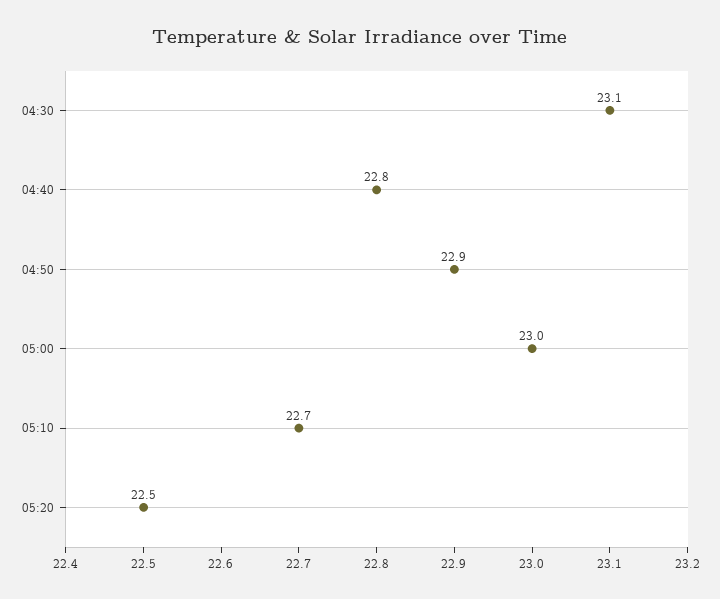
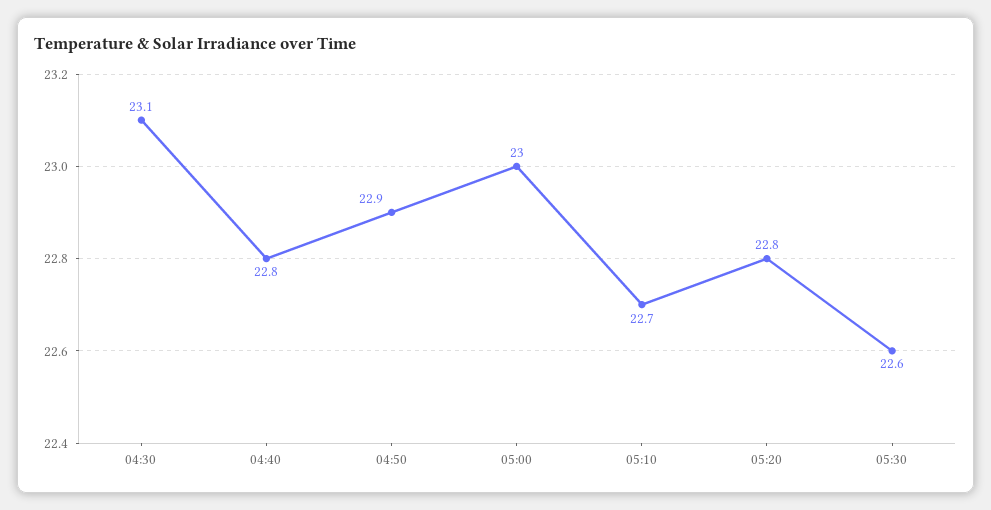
05:20: 22.5 -> 22.8
05:30: none -> 22.6

